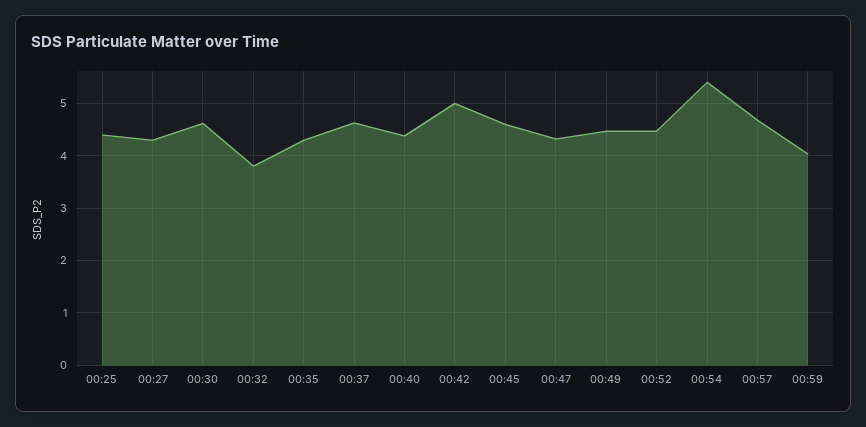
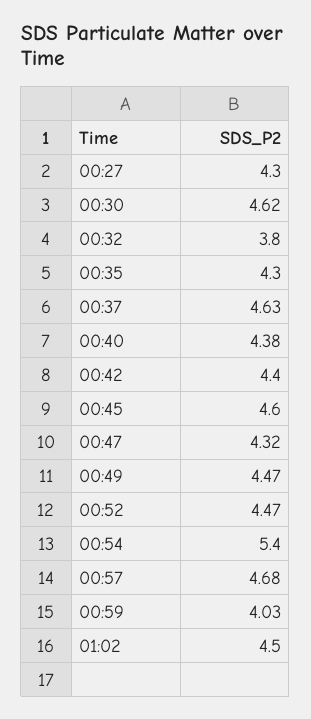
00:25: 4.4 -> none
00:42: 5 -> 4.4
01:02: none -> 4.5

